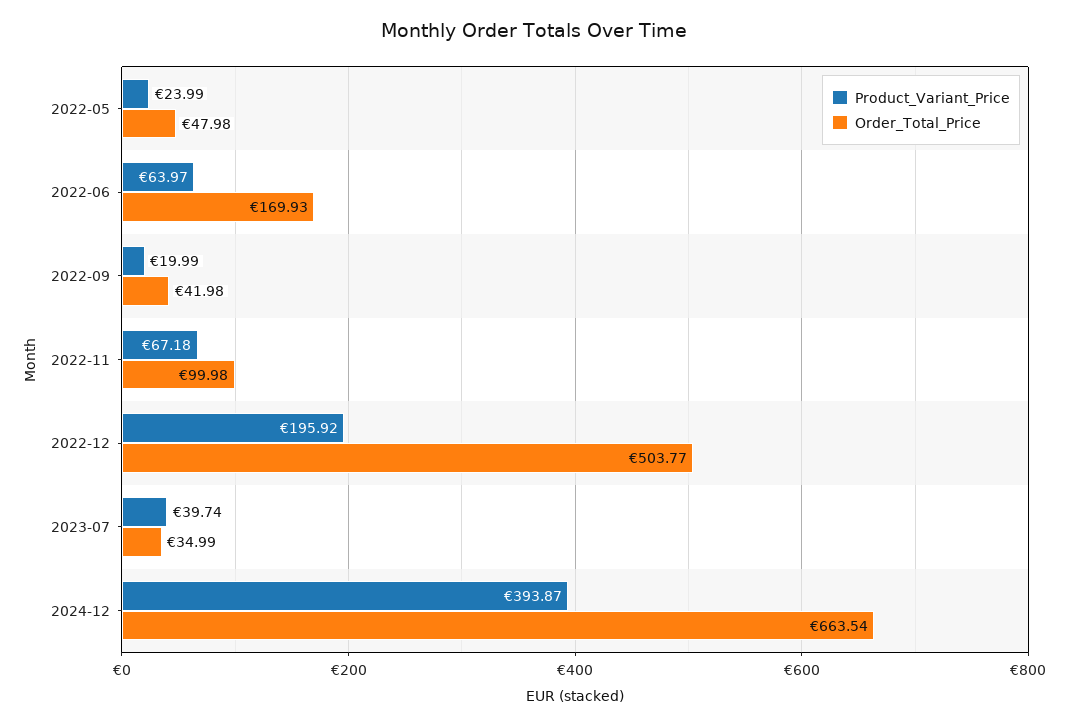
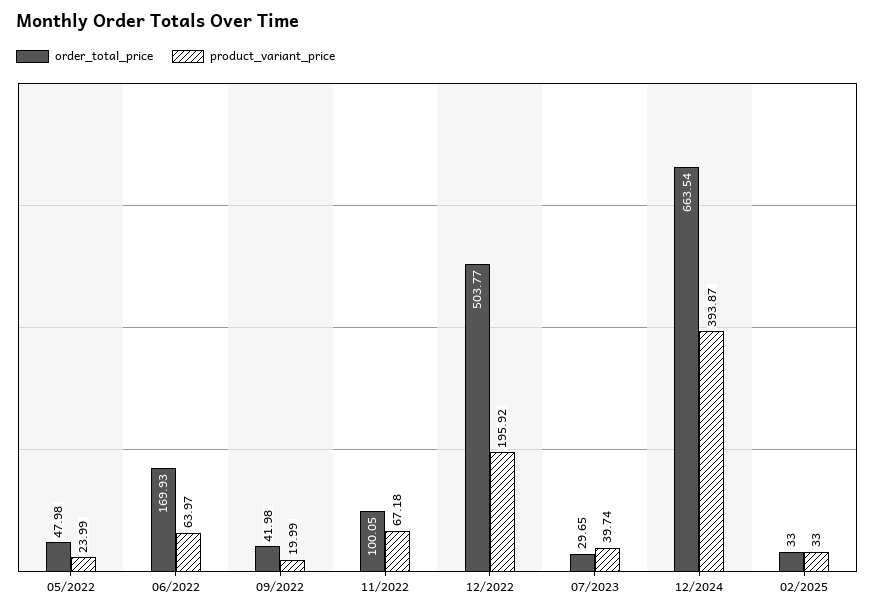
Order_Total_Price, 2022-11: 99.98 -> 100.05
Order_Total_Price, 2023-07: 34.99 -> 29.65
Order_Total_Price, 02/2025: none -> 33
Product_Variant_Price, 02/2025: none -> 33

